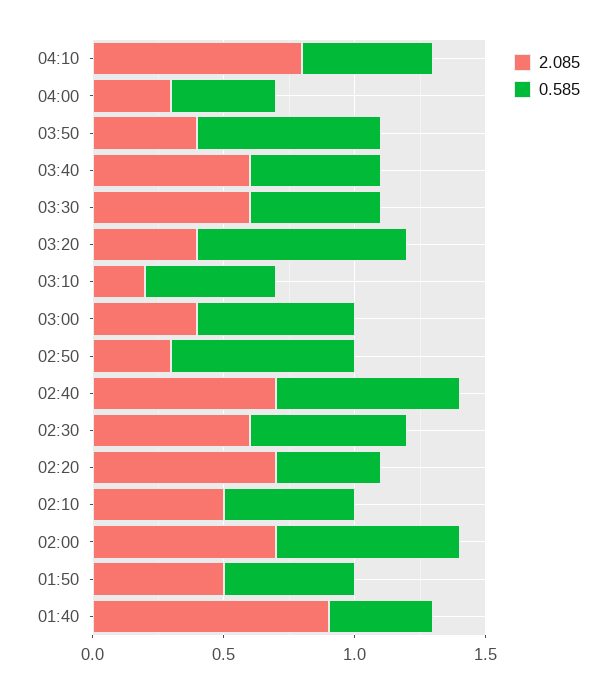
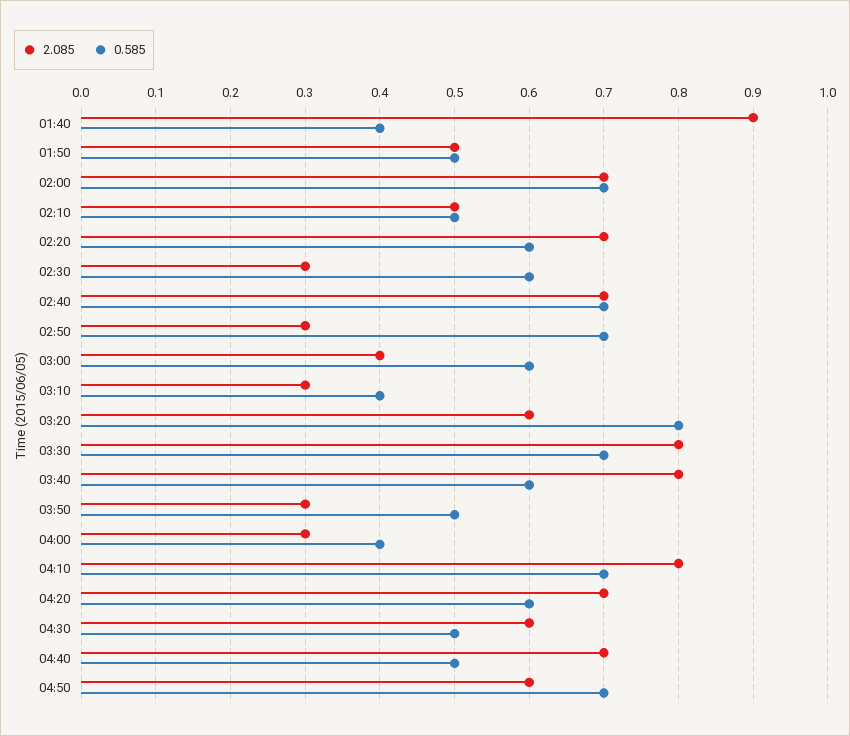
0.585, 04:10: 0.5 -> 0.7
2.085, 03:50: 0.4 -> 0.3
0.585, 03:50: 0.7 -> 0.5
2.085, 03:40: 0.6 -> 0.8
0.585, 03:40: 0.5 -> 0.6
2.085, 03:30: 0.6 -> 0.8
0.585, 03:30: 0.5 -> 0.7
2.085, 03:20: 0.4 -> 0.6
2.085, 03:10: 0.2 -> 0.3
0.585, 03:10: 0.5 -> 0.4
2.085, 02:30: 0.6 -> 0.3
0.585, 02:20: 0.4 -> 0.6
2.085, 04:20: none -> 0.7
0.585, 04:20: none -> 0.6
2.085, 04:30: none -> 0.6
0.585, 04:30: none -> 0.5
2.085, 04:40: none -> 0.7
0.585, 04:40: none -> 0.5
2.085, 04:50: none -> 0.6
0.585, 04:50: none -> 0.7

